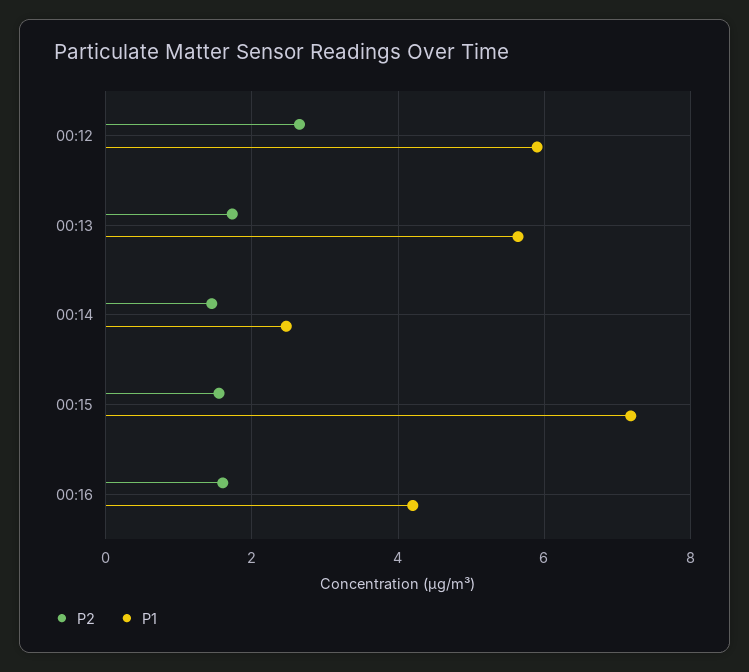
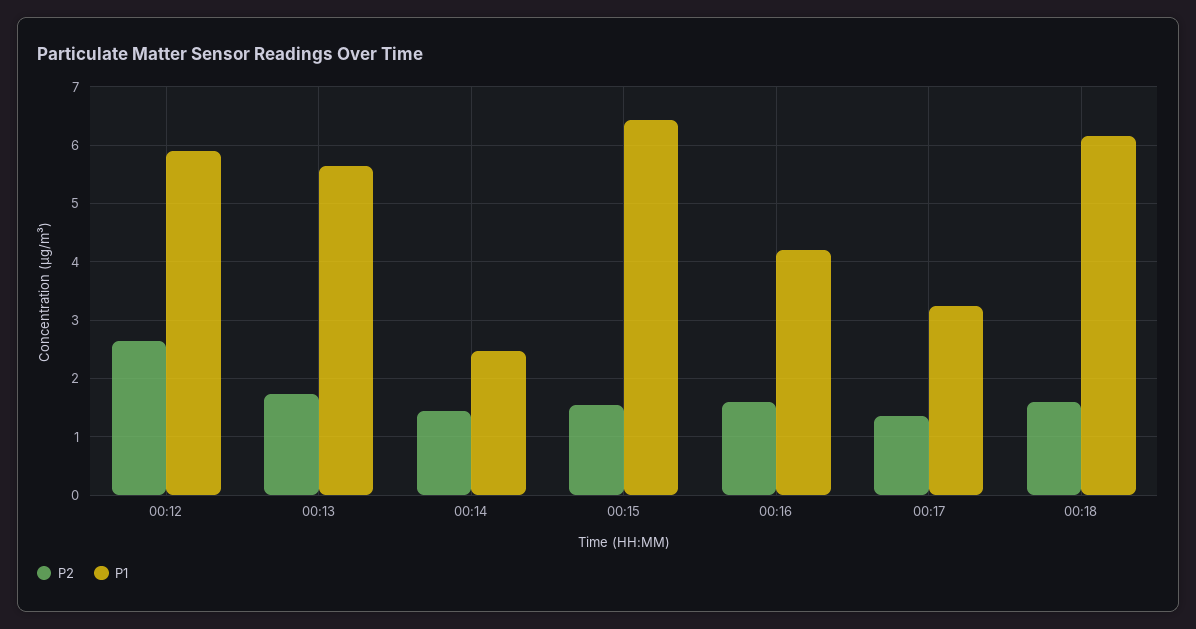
P1, 00:15: 7.2 -> 6.4
P2, 00:17: none -> 1.4
P1, 00:17: none -> 3.2
P2, 00:18: none -> 1.6
P1, 00:18: none -> 6.2

